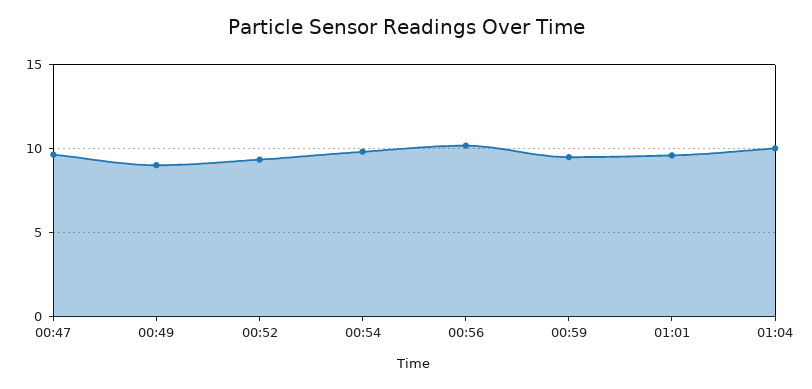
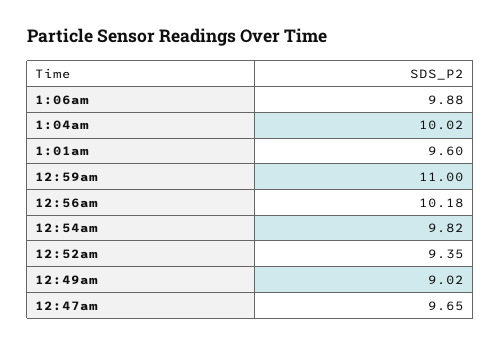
00:59: 9.5 -> 11
1:06am: none -> 9.88

